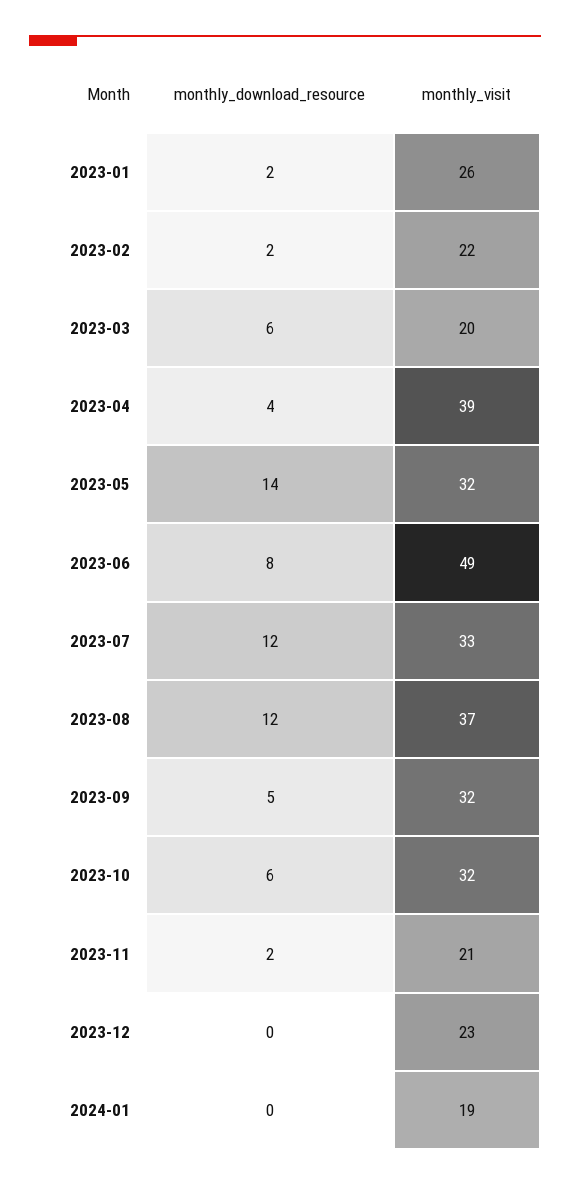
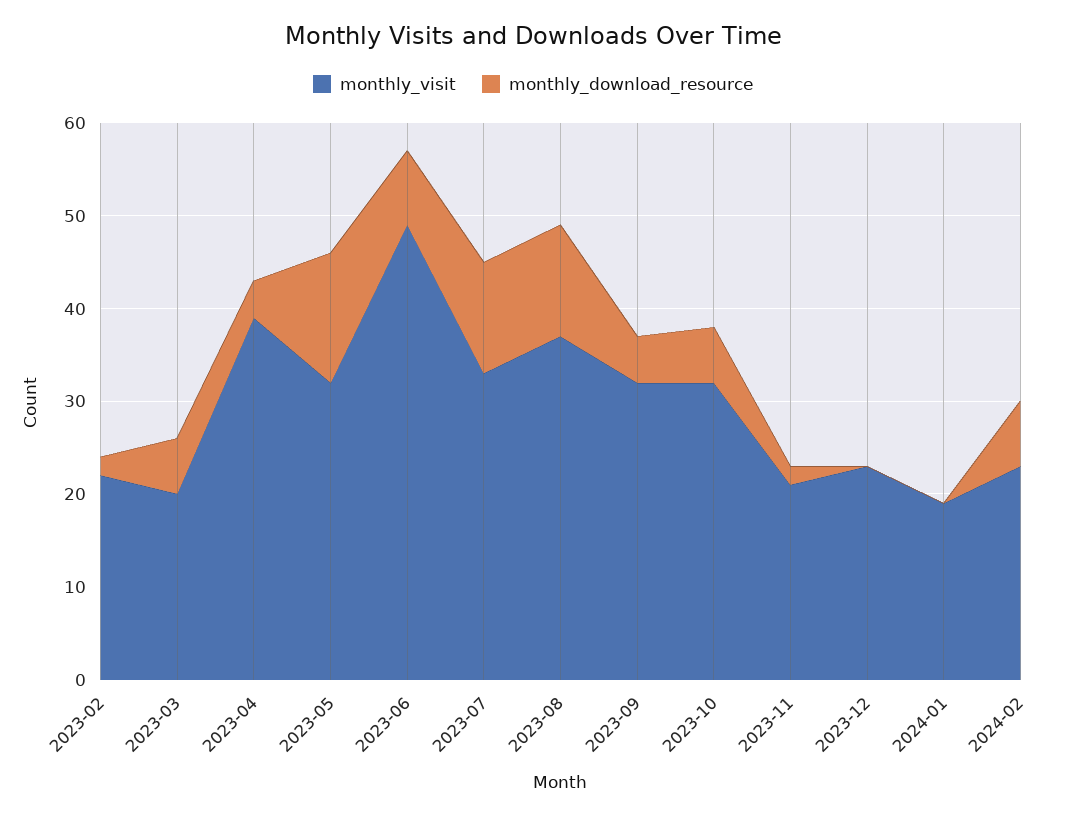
monthly_download_resource, 2023-01: 2 -> none
monthly_visit, 2023-01: 26 -> none
monthly_visit, 2024-02: none -> 23
monthly_download_resource, 2024-02: none -> 7

